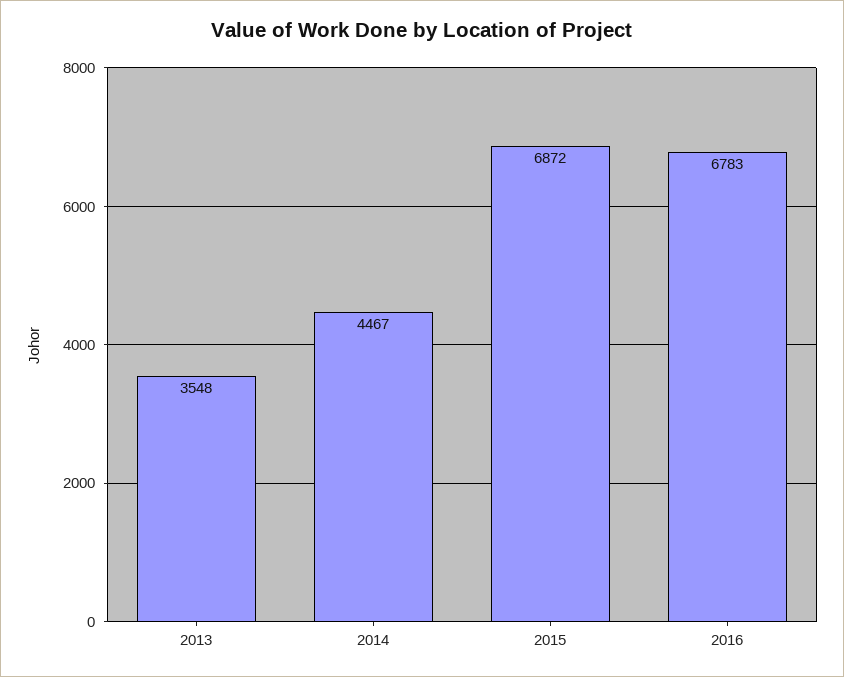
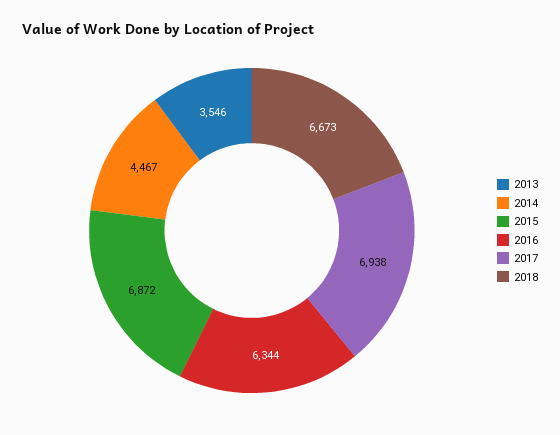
2013: 3548 -> 3546
2016: 6783 -> 6344
2017: none -> 6938
2018: none -> 6673

